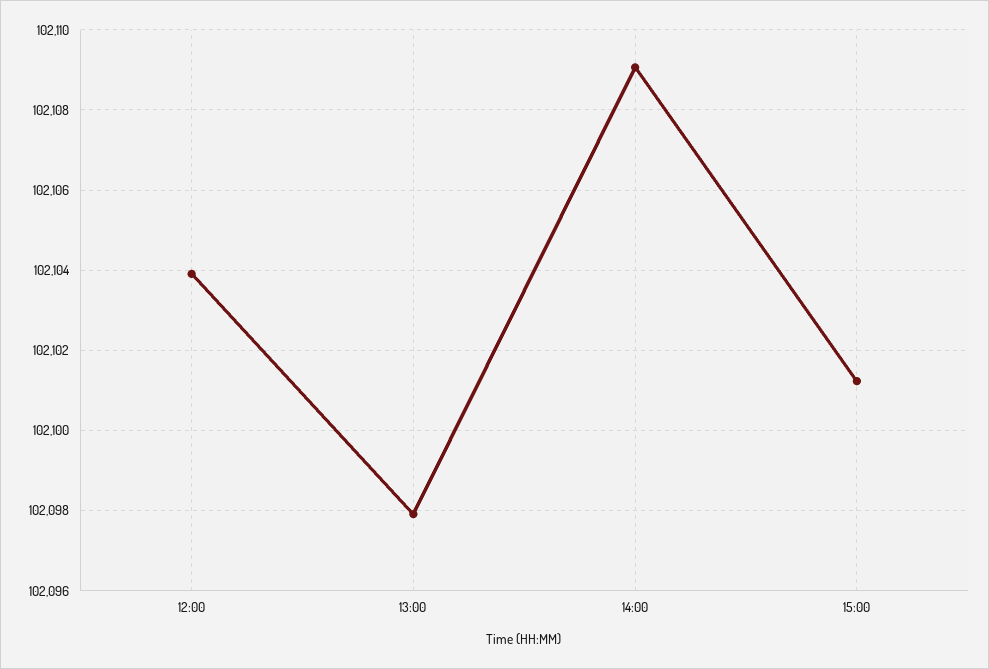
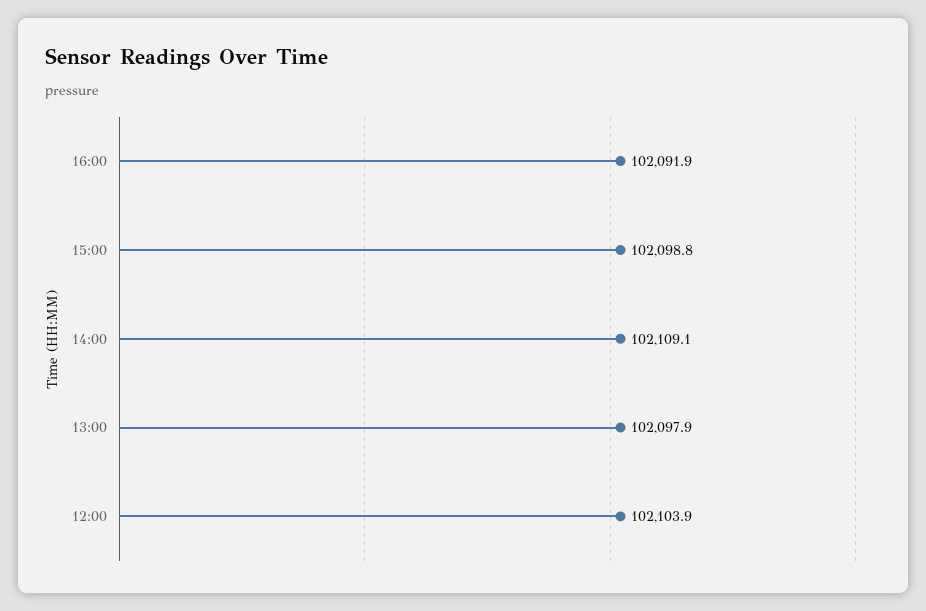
15:00: 102101.2 -> 102098.8
16:00: none -> 102091.9

